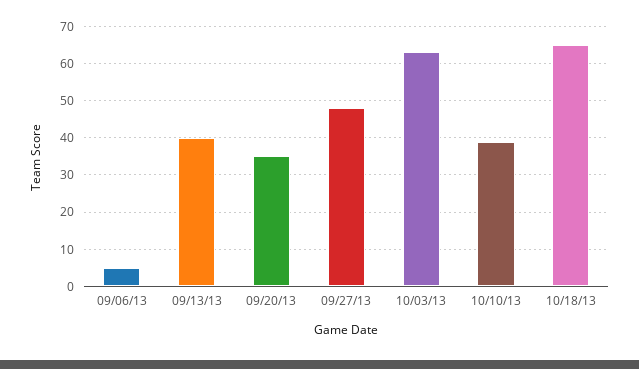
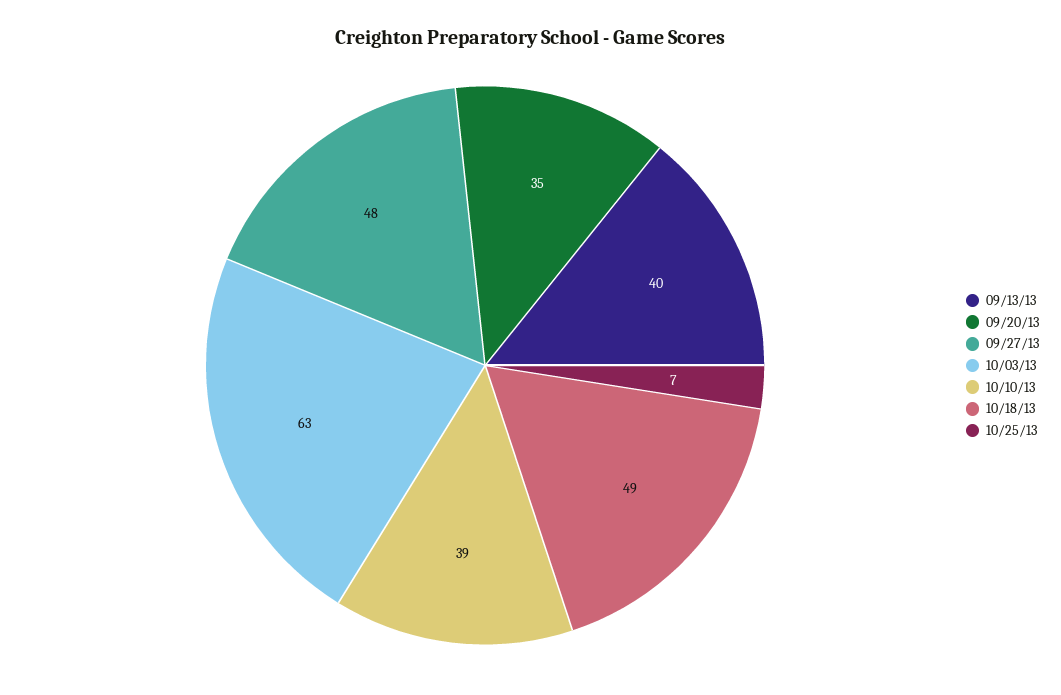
09/06/13: 5 -> none
10/18/13: 65 -> 49
10/25/13: none -> 7

